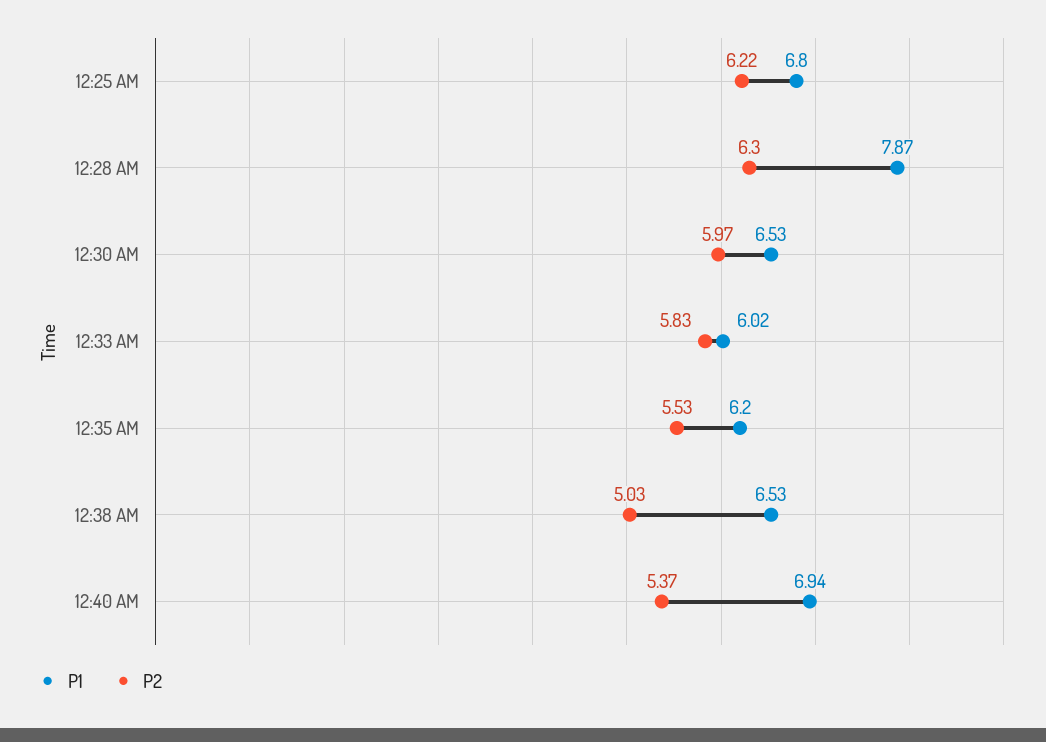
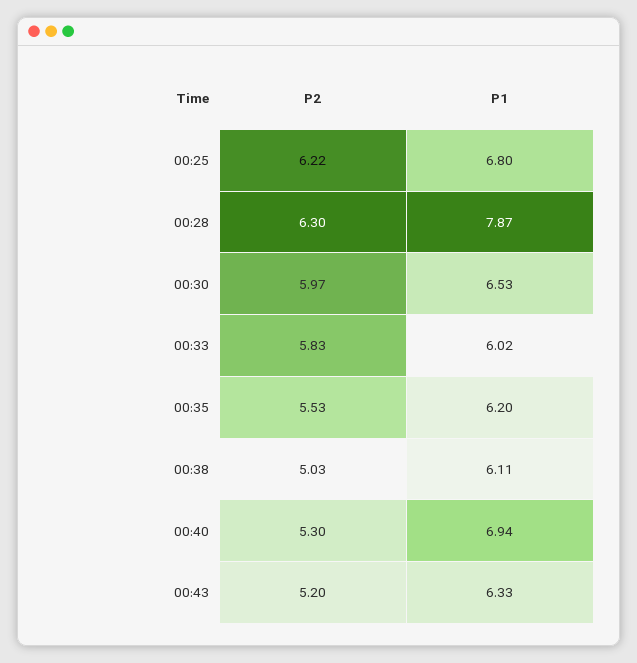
P1, 12:38 AM: 6.53 -> 6.11
P2, 12:40 AM: 5.37 -> 5.3
P2, 00:43: none -> 5.2
P1, 00:43: none -> 6.33

